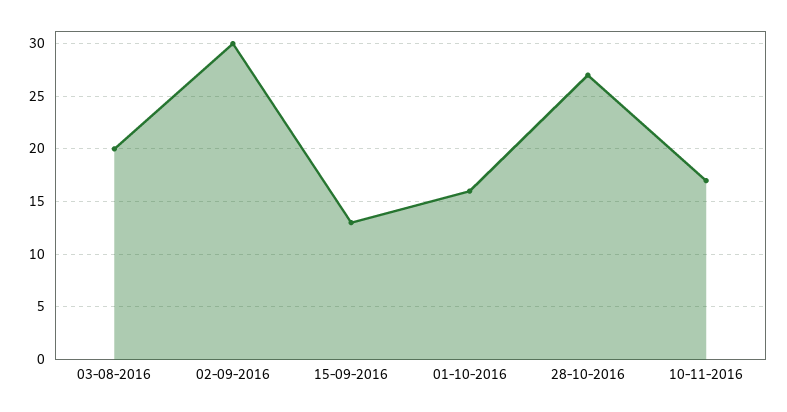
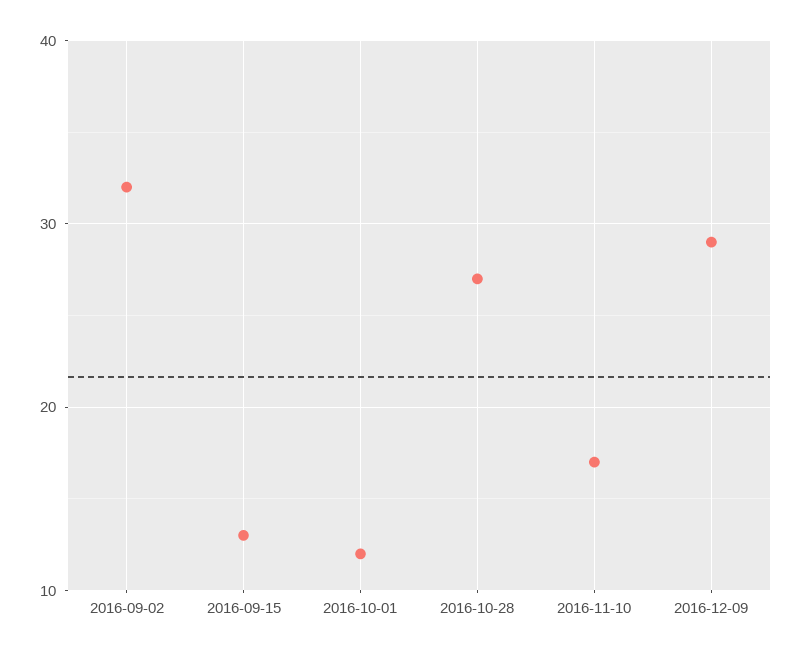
03-08-2016: 20 -> none
02-09-2016: 30 -> 32
01-10-2016: 16 -> 12
2016-12-09: none -> 29

